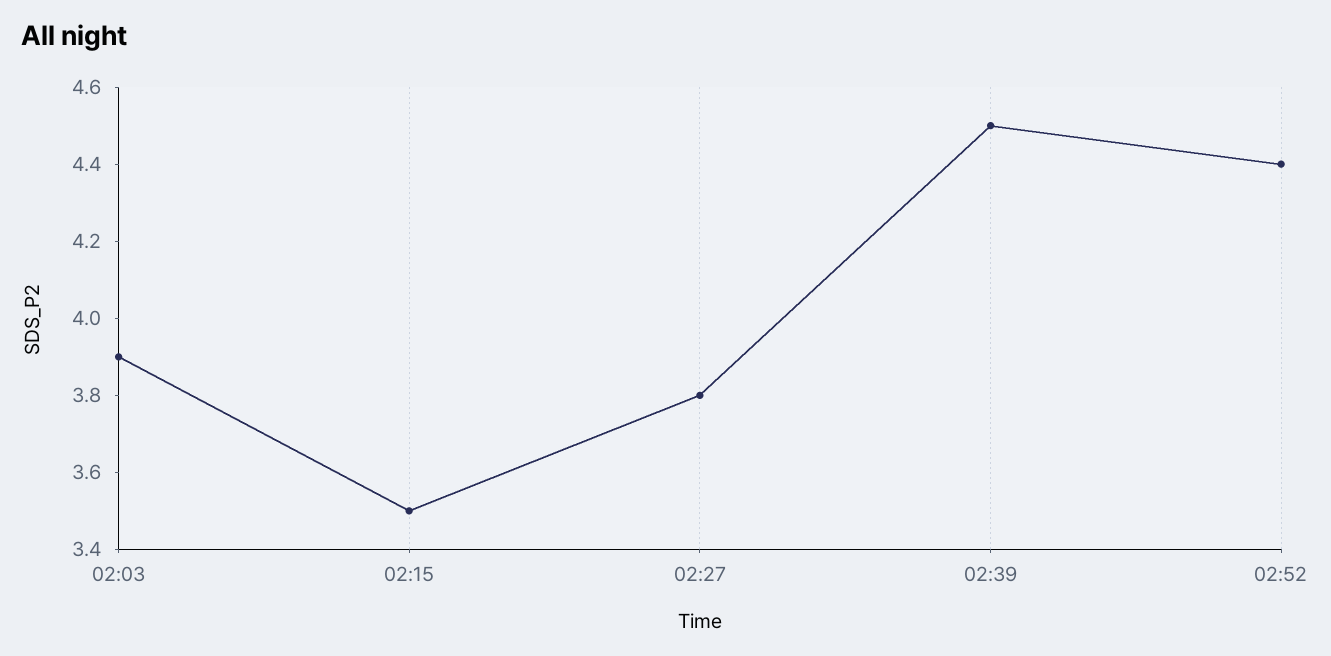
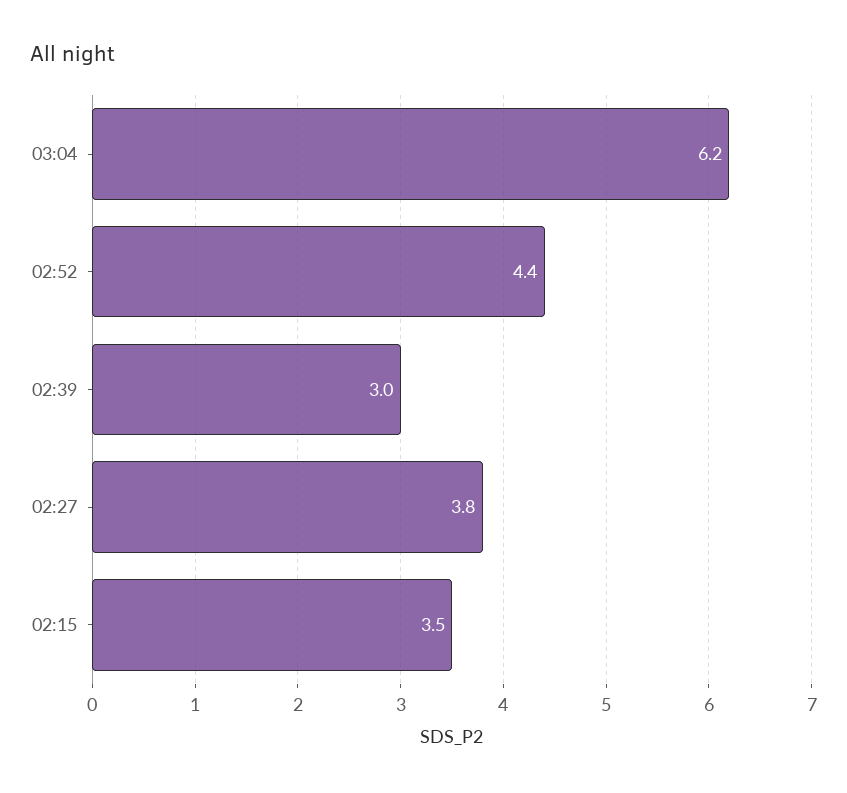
02:03: 3.9 -> none
02:39: 4.5 -> 3
03:04: none -> 6.2

